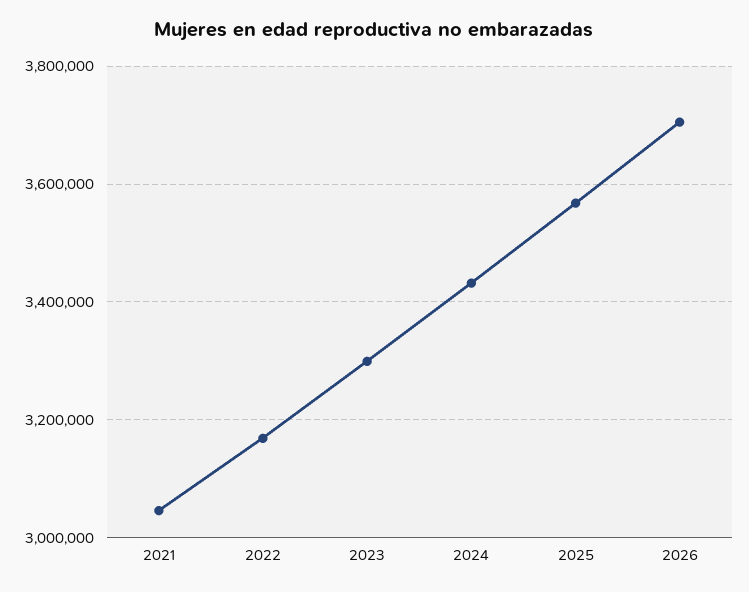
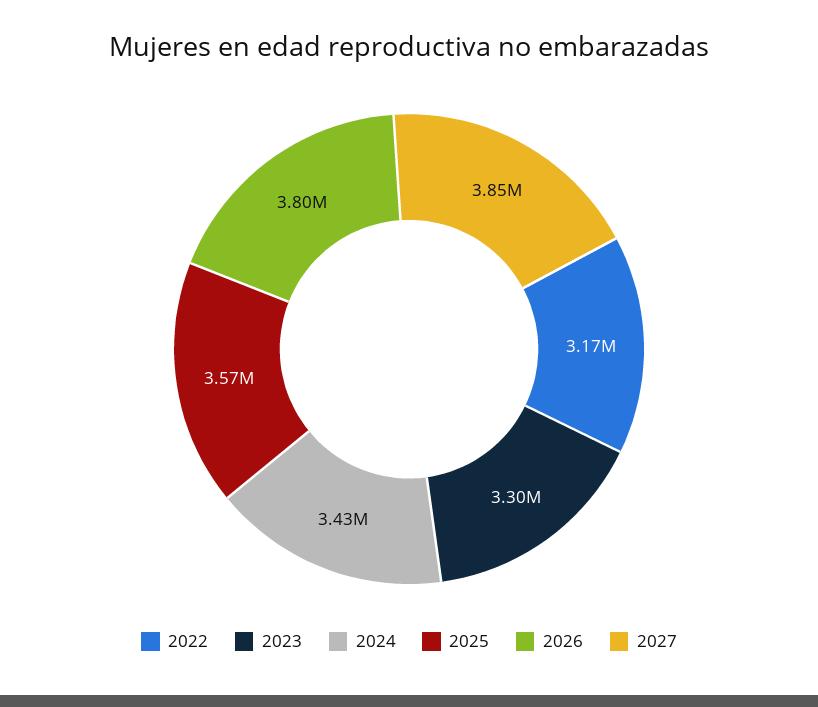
2021: 3040000 -> none
2026: 3700000 -> 3800000
2027: none -> 3850000

